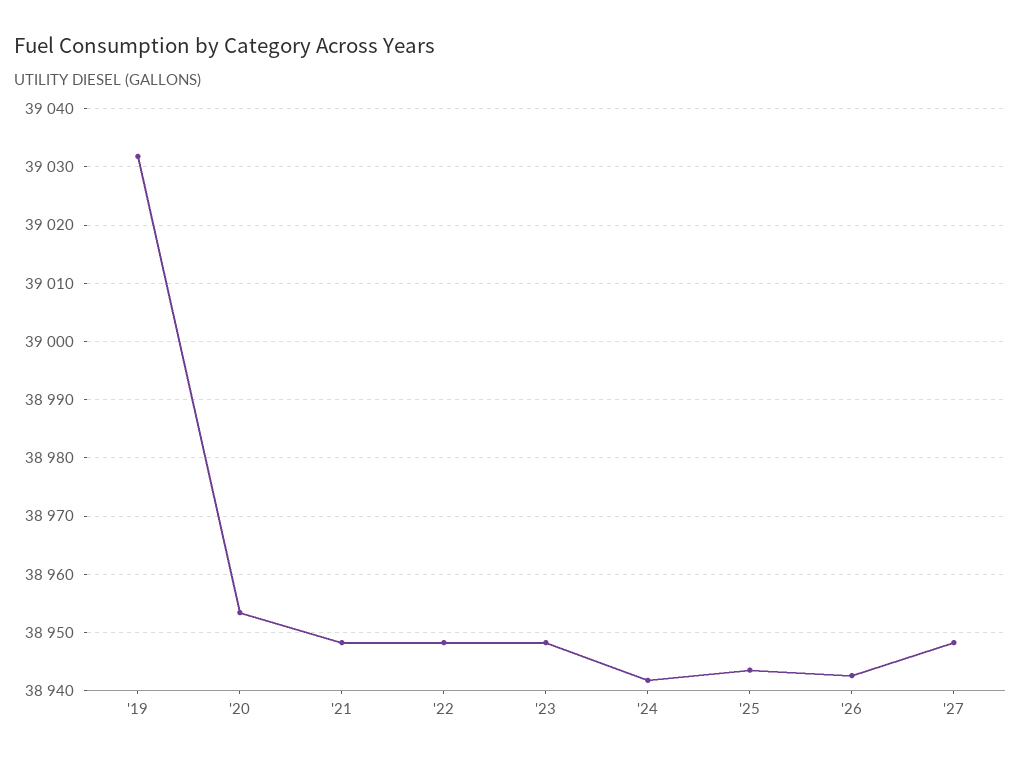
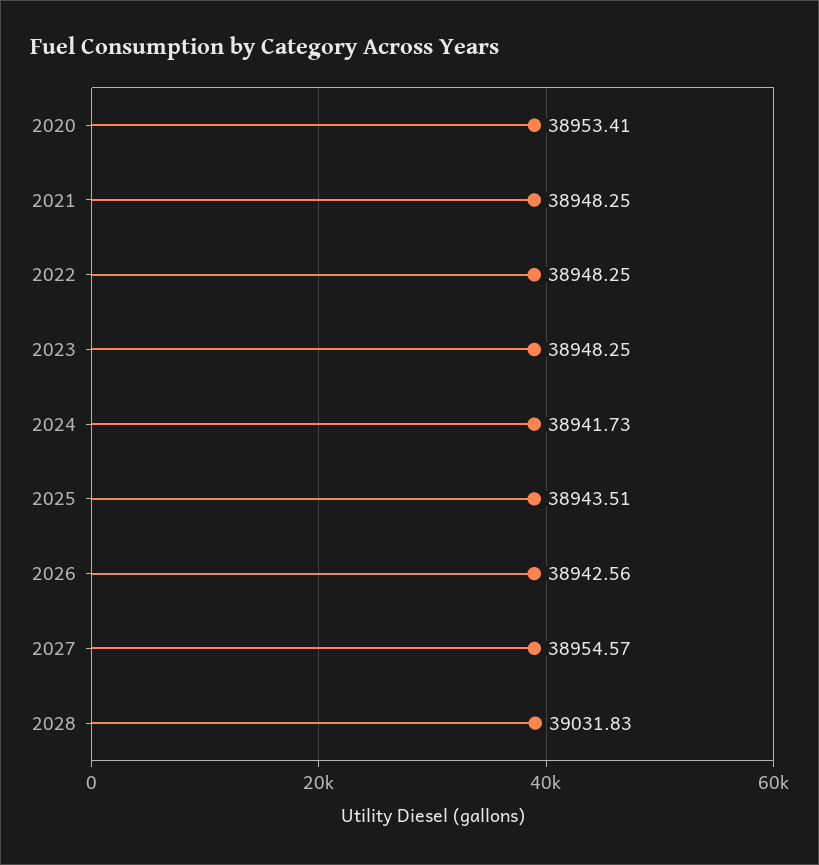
'19: 39032 -> none
'27: 38948 -> 38954.57
2028: none -> 39031.83

